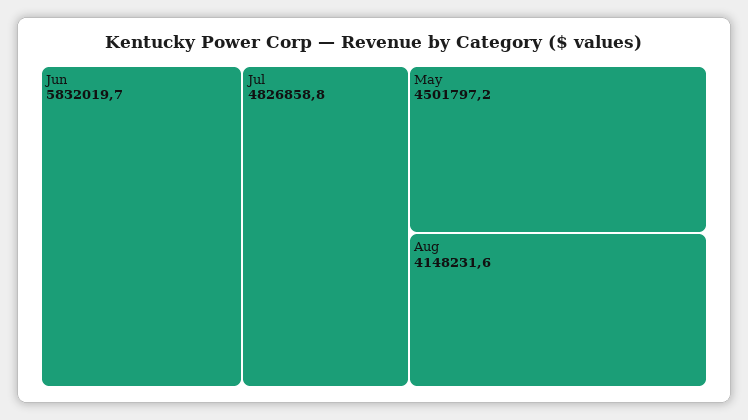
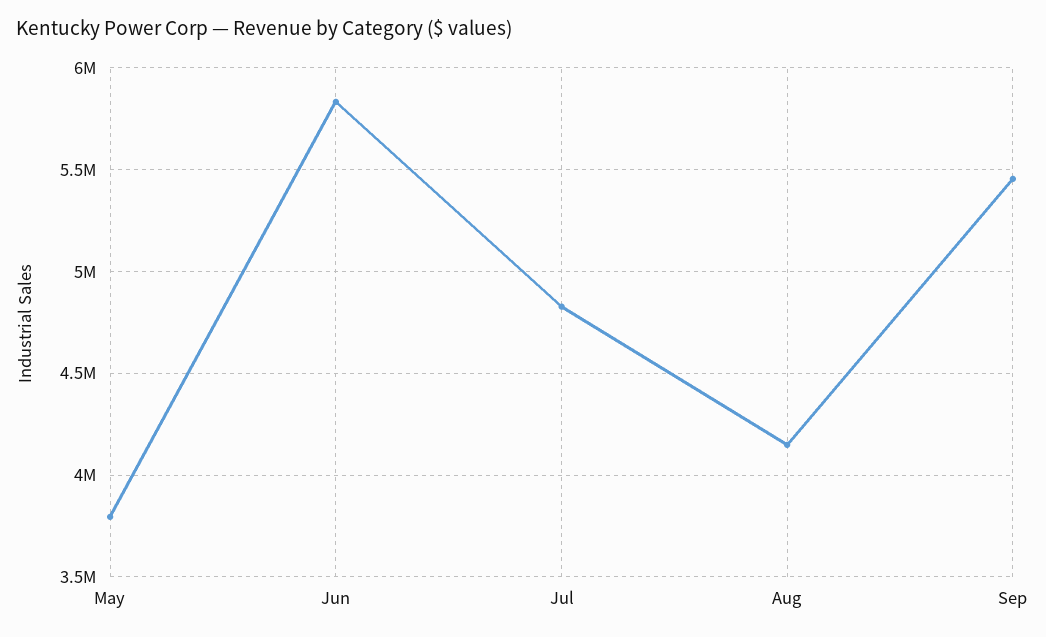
May: 4501797.2 -> 3800000
Sep: none -> 5450000

